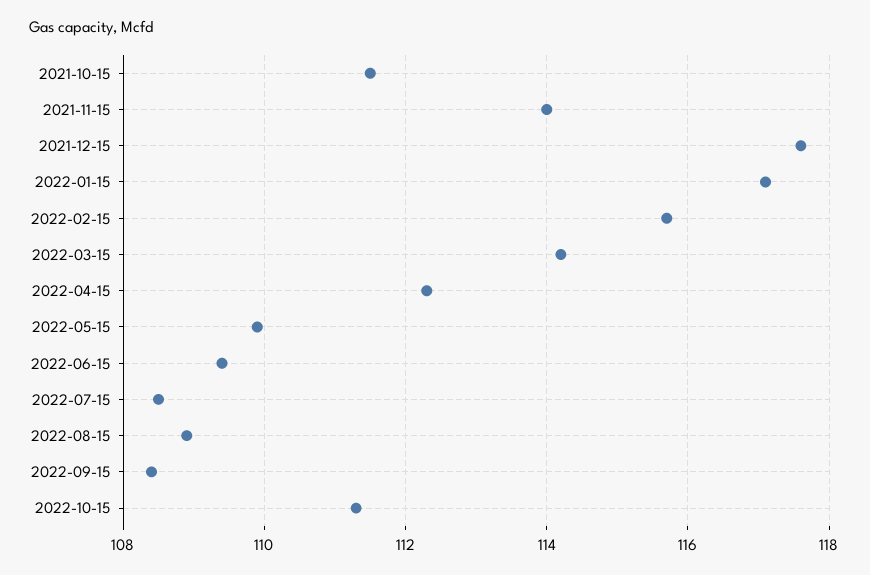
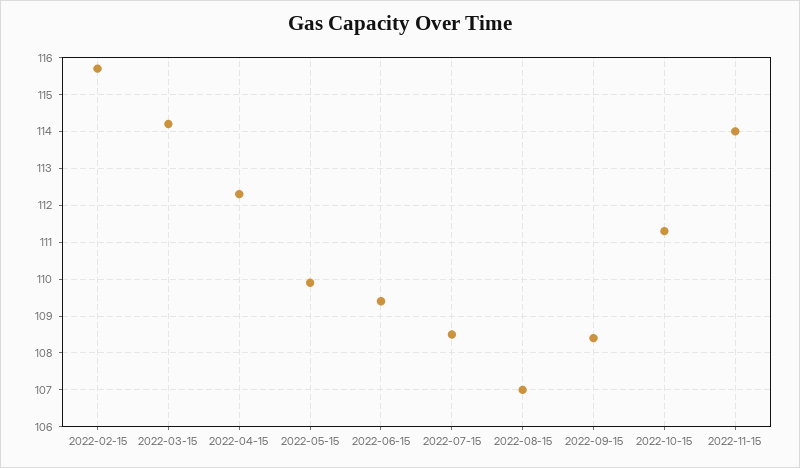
2021-10-15: 111.5 -> none
2021-11-15: 114 -> none
2021-12-15: 117.5 -> none
2022-01-15: 117 -> none
2022-08-15: 109 -> 107
2022-11-15: none -> 114

